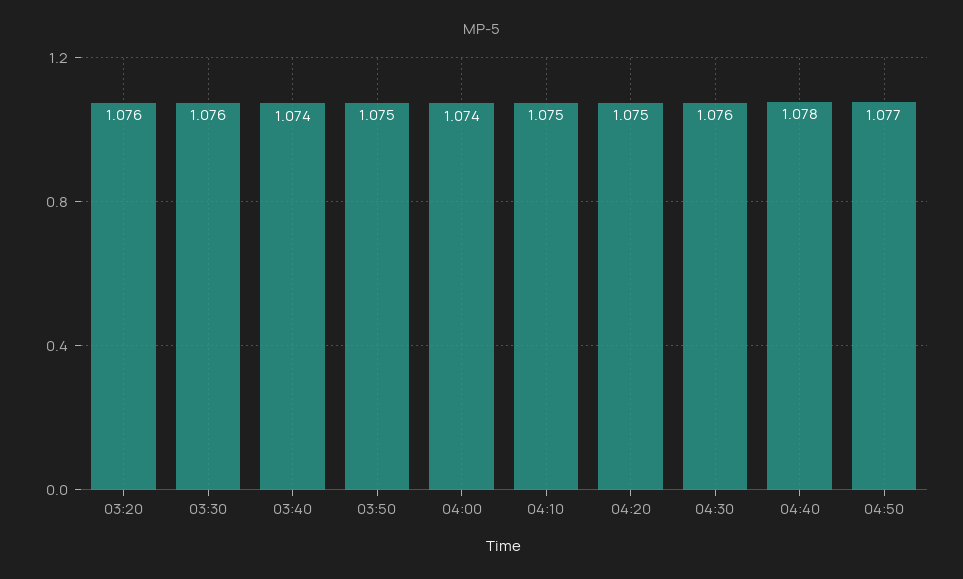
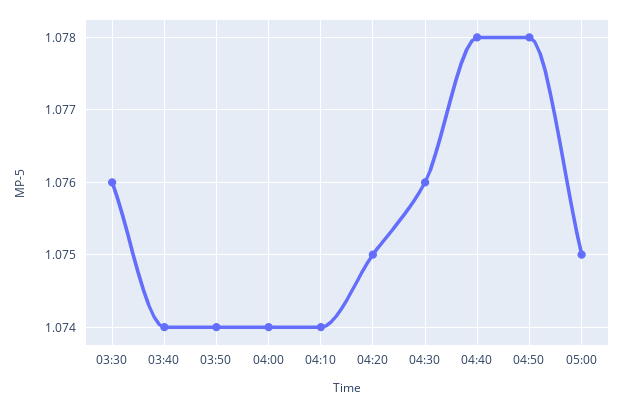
03:20: 1.076 -> none
03:50: 1.075 -> 1.074
04:10: 1.075 -> 1.074
04:50: 1.077 -> 1.078
05:00: none -> 1.075

